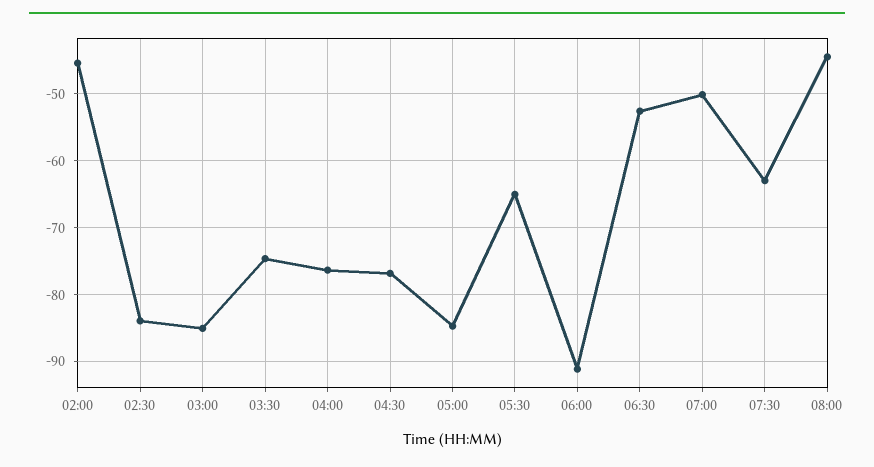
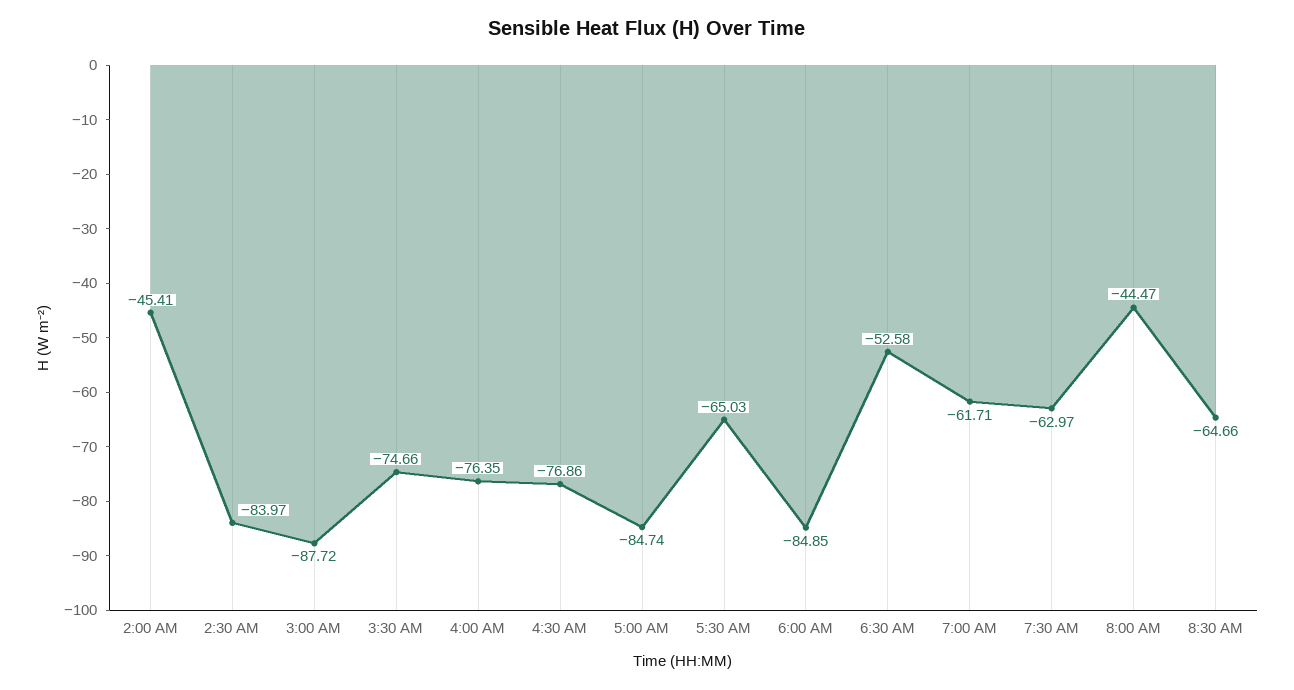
03:00: -85 -> -87.72
06:00: -91 -> -84.85
07:00: -50 -> -61.71
8:30 AM: none -> -64.66

